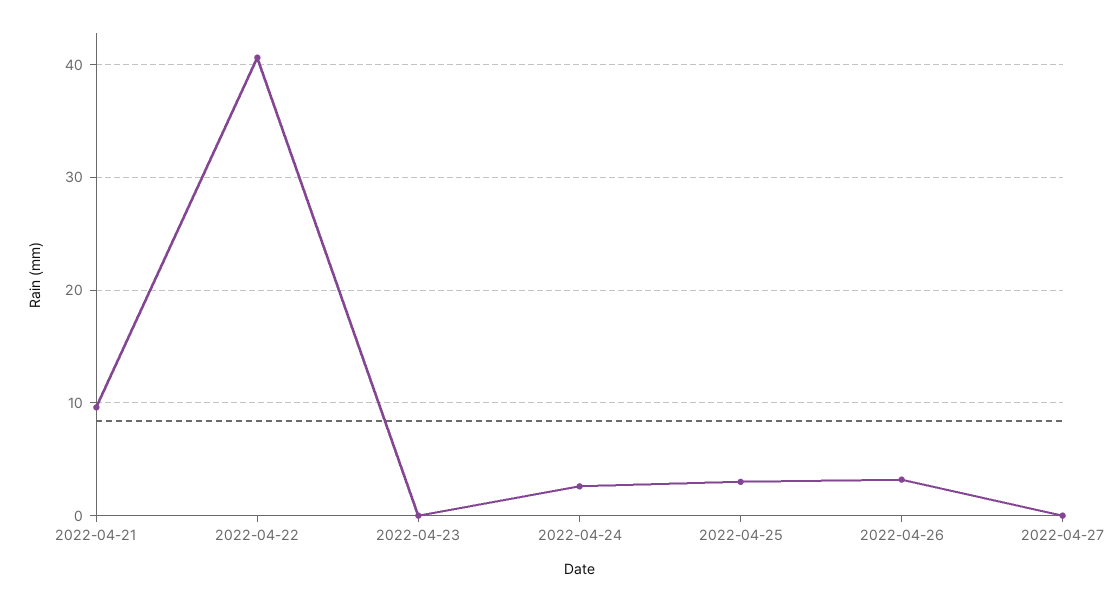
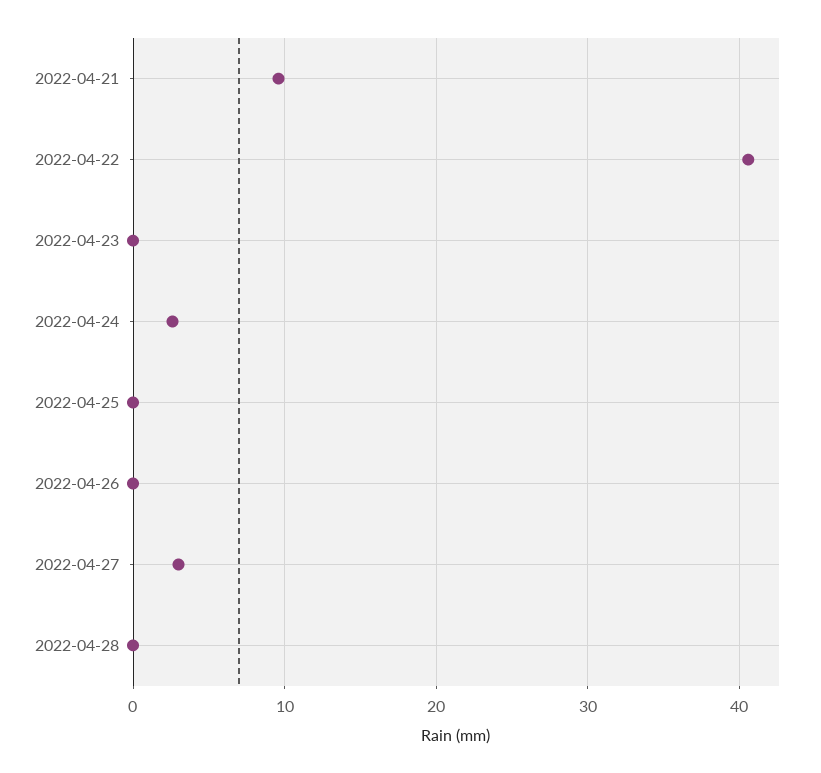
2022-04-25: 3 -> 0
2022-04-26: 3 -> 0
2022-04-27: 0 -> 3
2022-04-28: none -> 0

